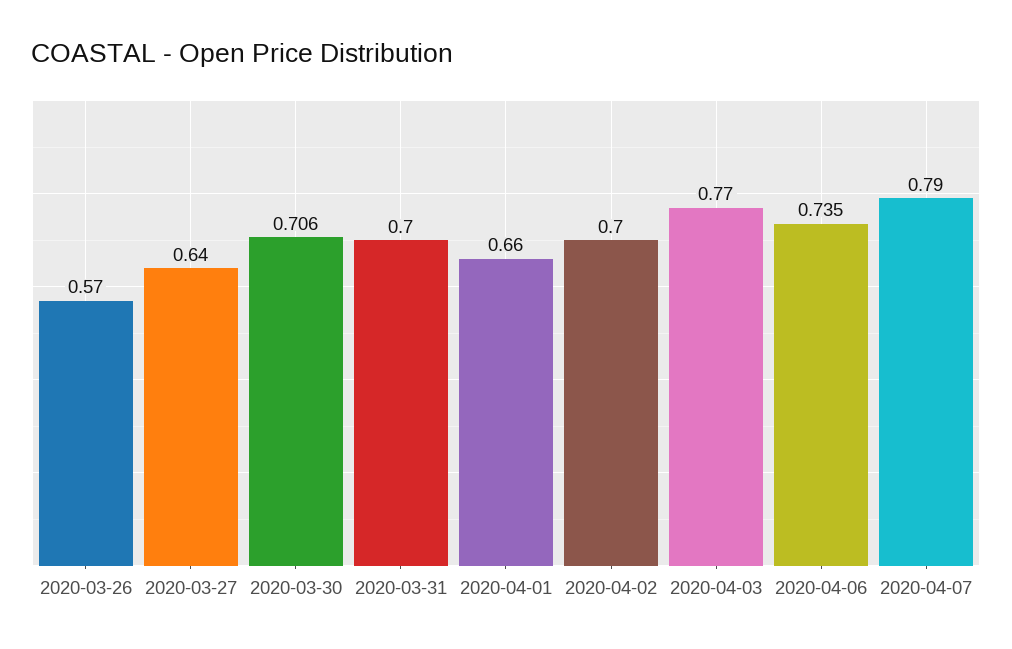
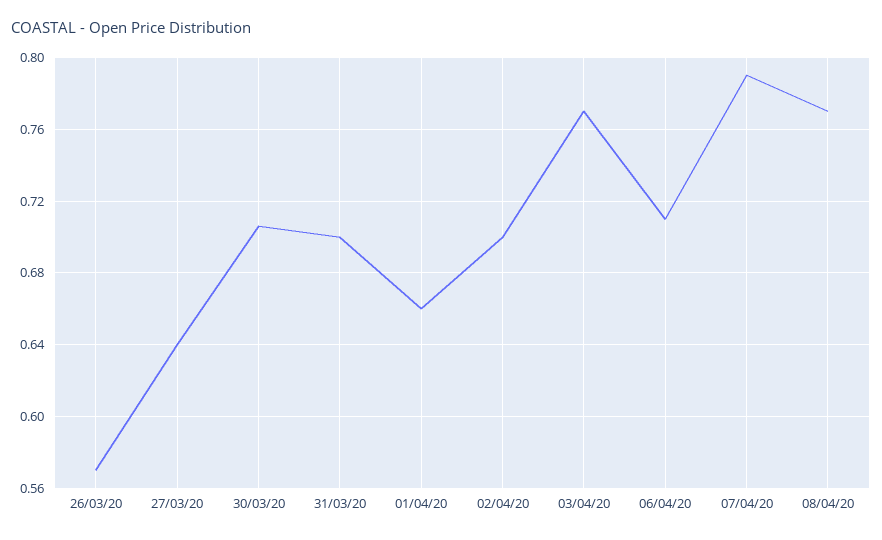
2020-04-06: 0.735 -> 0.71
08/04/20: none -> 0.77

